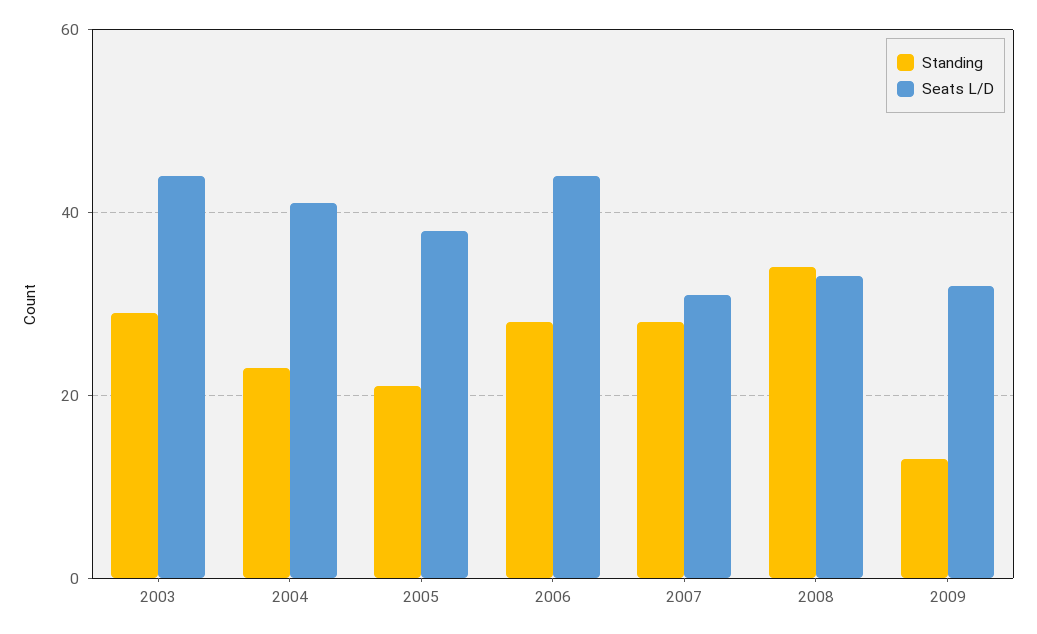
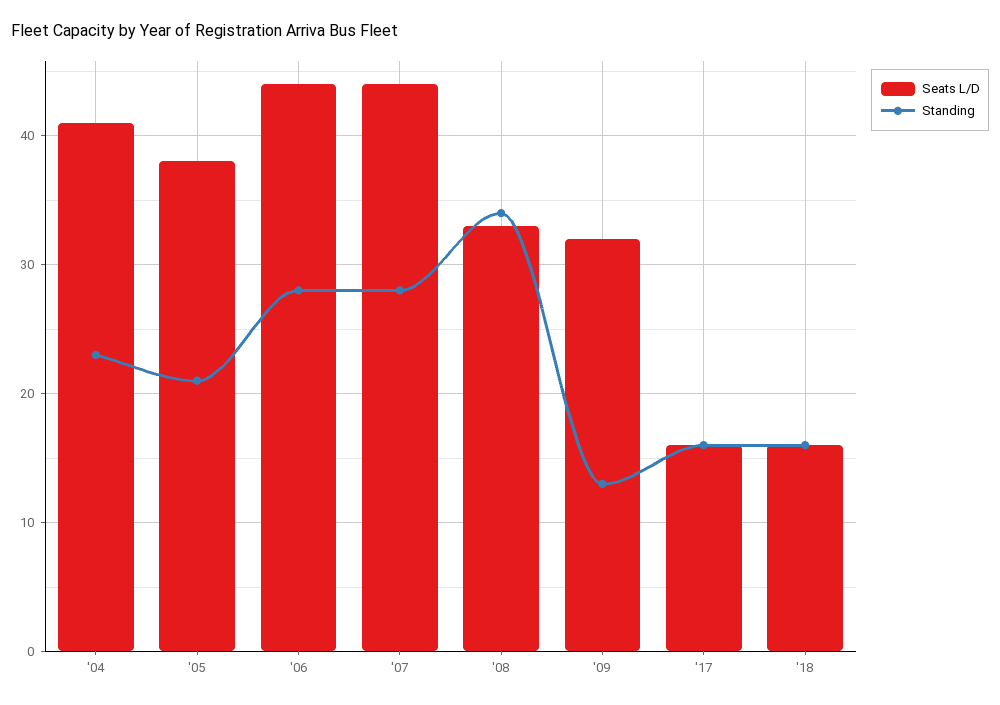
Standing, 2003: 30 -> none
Seats L/D, 2003: 45 -> none
Seats L/D, 2007: 30 -> 44
Seats L/D, '17: none -> 16
Standing, '17: none -> 16
Seats L/D, '18: none -> 16
Standing, '18: none -> 16

